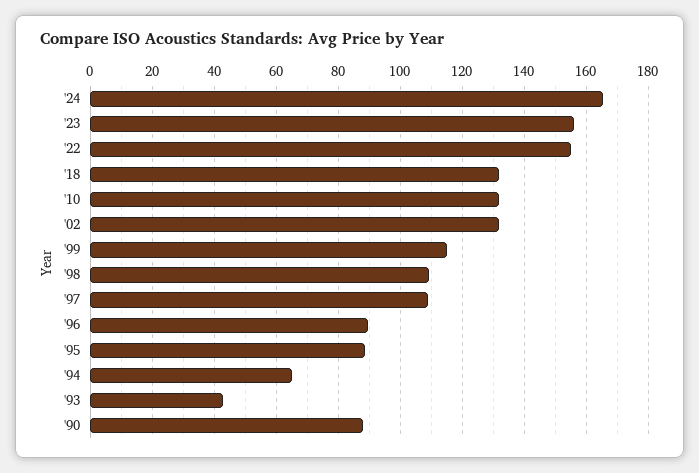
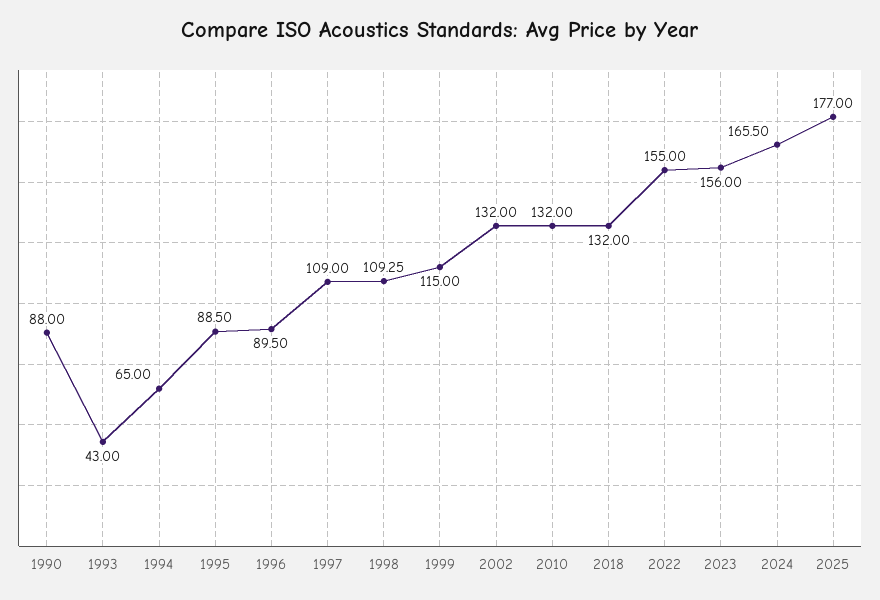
2025: none -> 177

